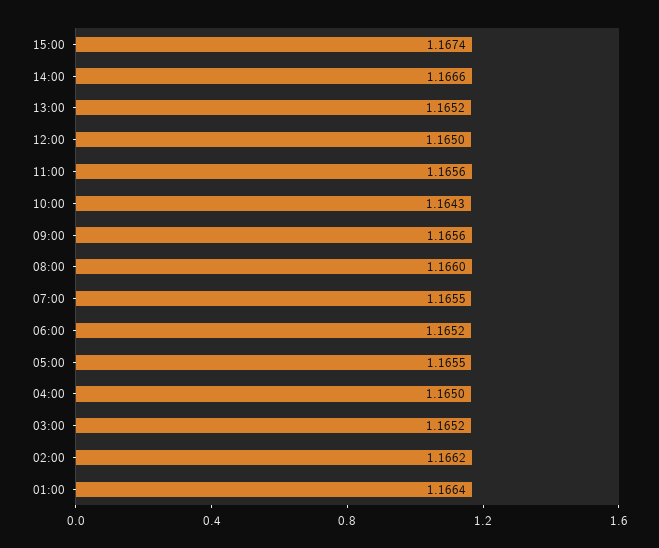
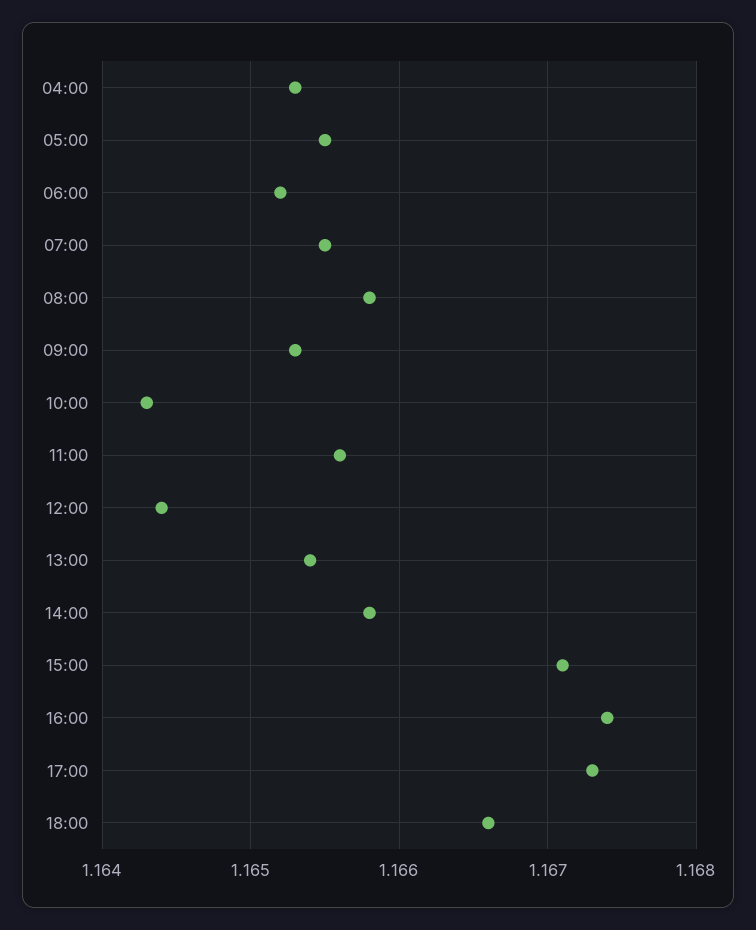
15:00: 1.1674 -> 1.1671
14:00: 1.1666 -> 1.1658
13:00: 1.1652 -> 1.1654
12:00: 1.165 -> 1.1644
09:00: 1.1656 -> 1.1653
08:00: 1.166 -> 1.1658
04:00: 1.165 -> 1.1653
03:00: 1.1652 -> none
02:00: 1.1662 -> none
01:00: 1.1664 -> none
16:00: none -> 1.1674
17:00: none -> 1.1673
18:00: none -> 1.1666

